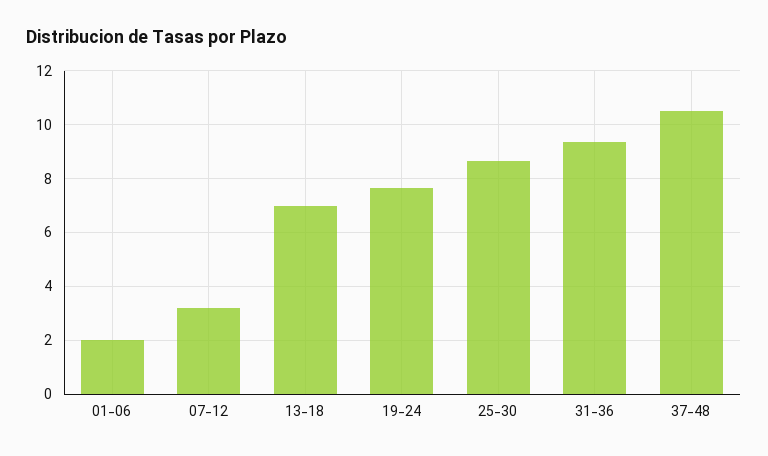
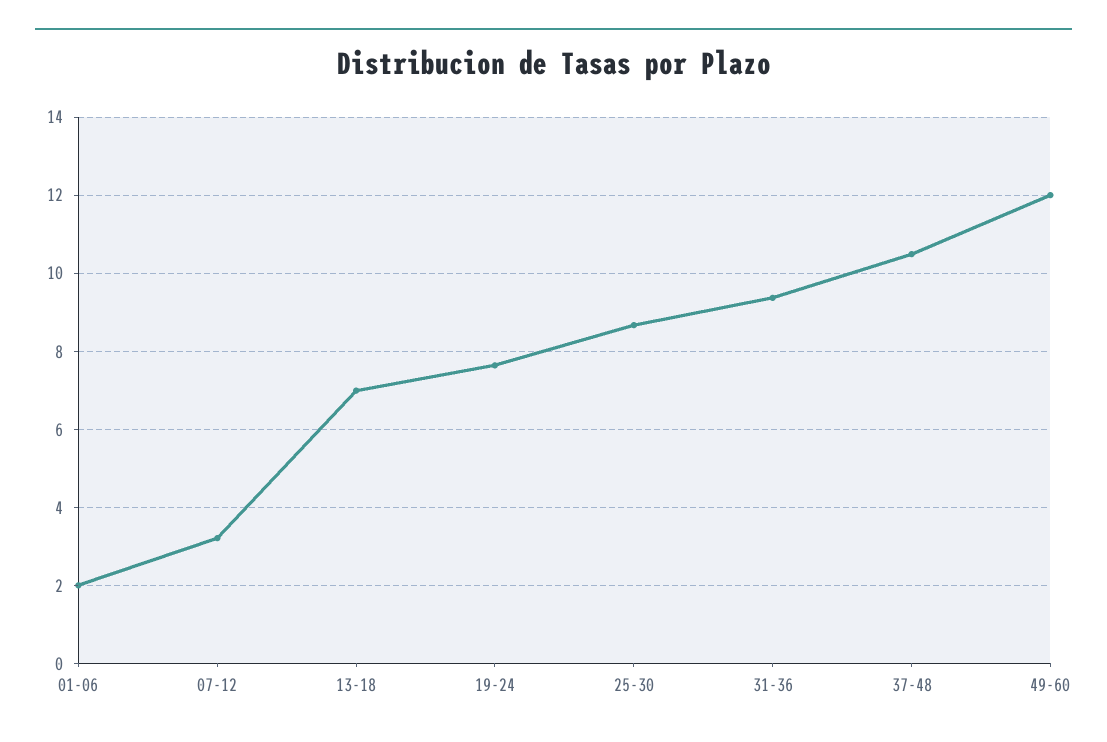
49-60: none -> 12

